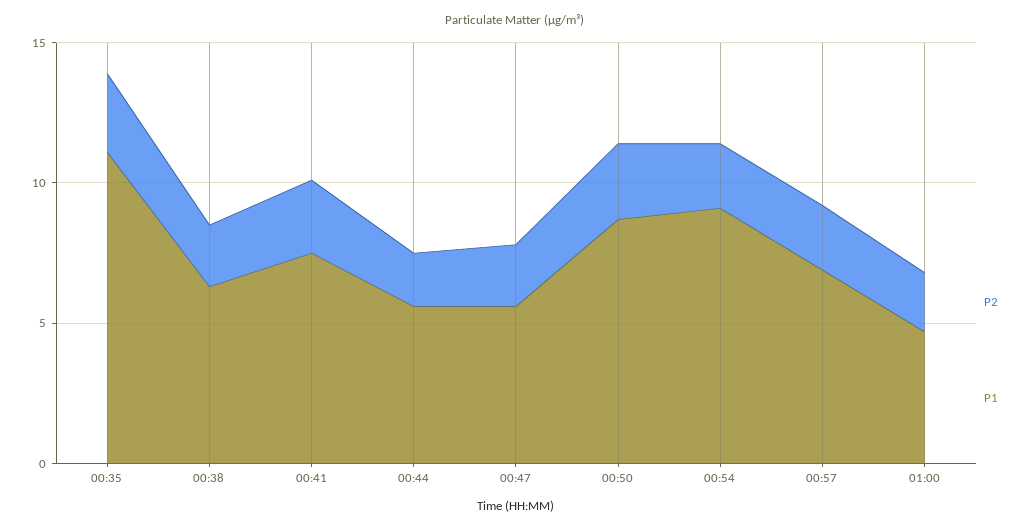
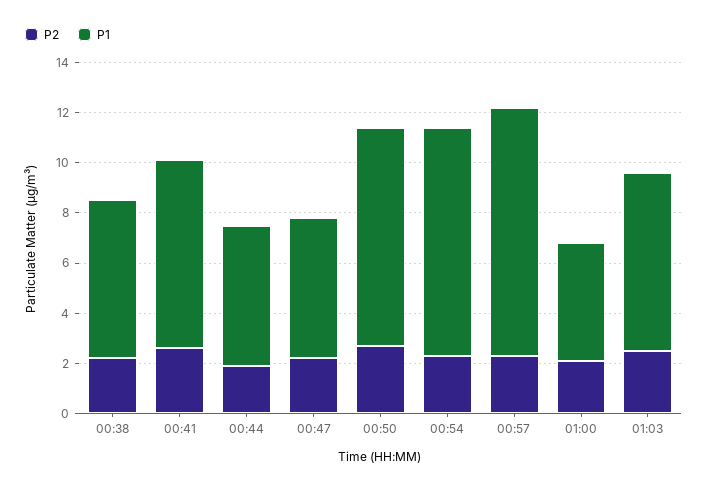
P2, 00:35: 3 -> none
P1, 00:35: 11 -> none
P1, 00:57: 7 -> 10
P2, 01:03: none -> 2.5
P1, 01:03: none -> 7

